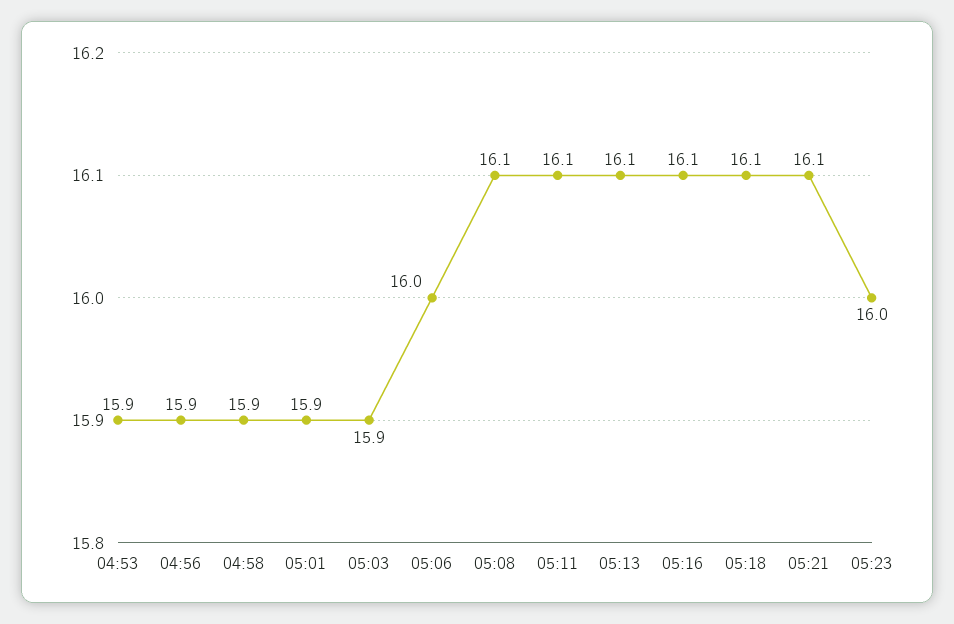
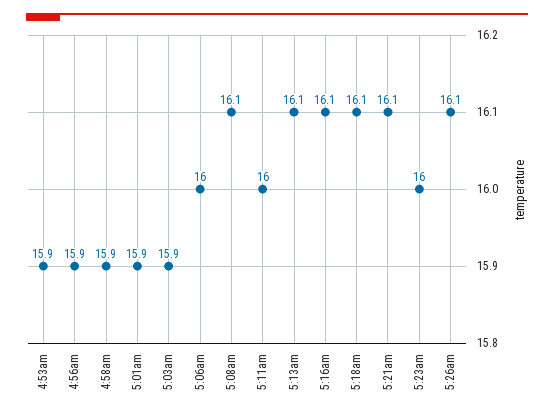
05:11: 16.1 -> 16
5:26am: none -> 16.1

